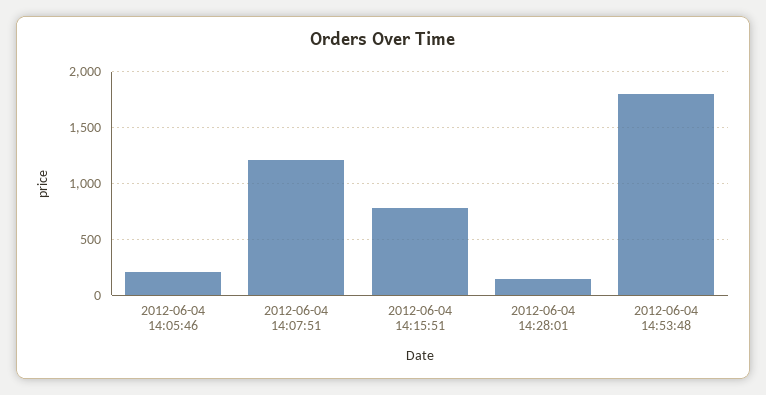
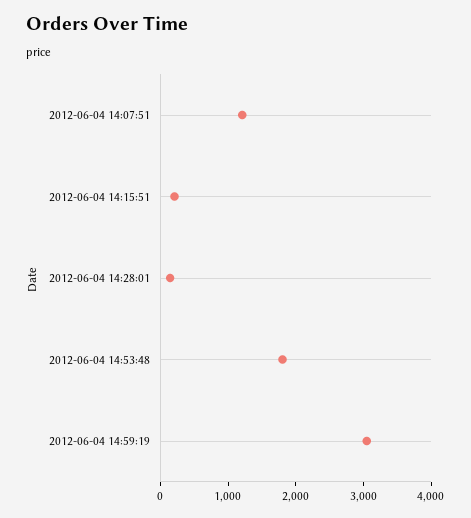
2012-06-04 14:05:46: 200 -> none
2012-06-04 14:15:51: 800 -> 200
2012-06-04 14:59:19: none -> 3000

